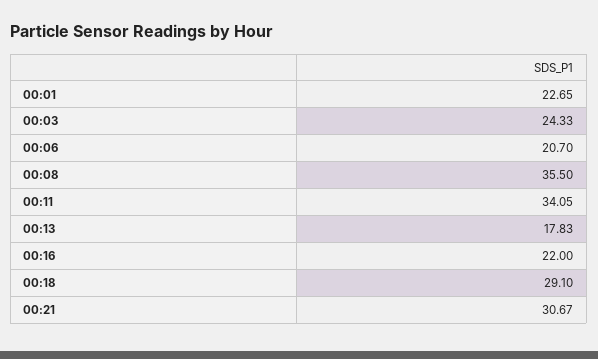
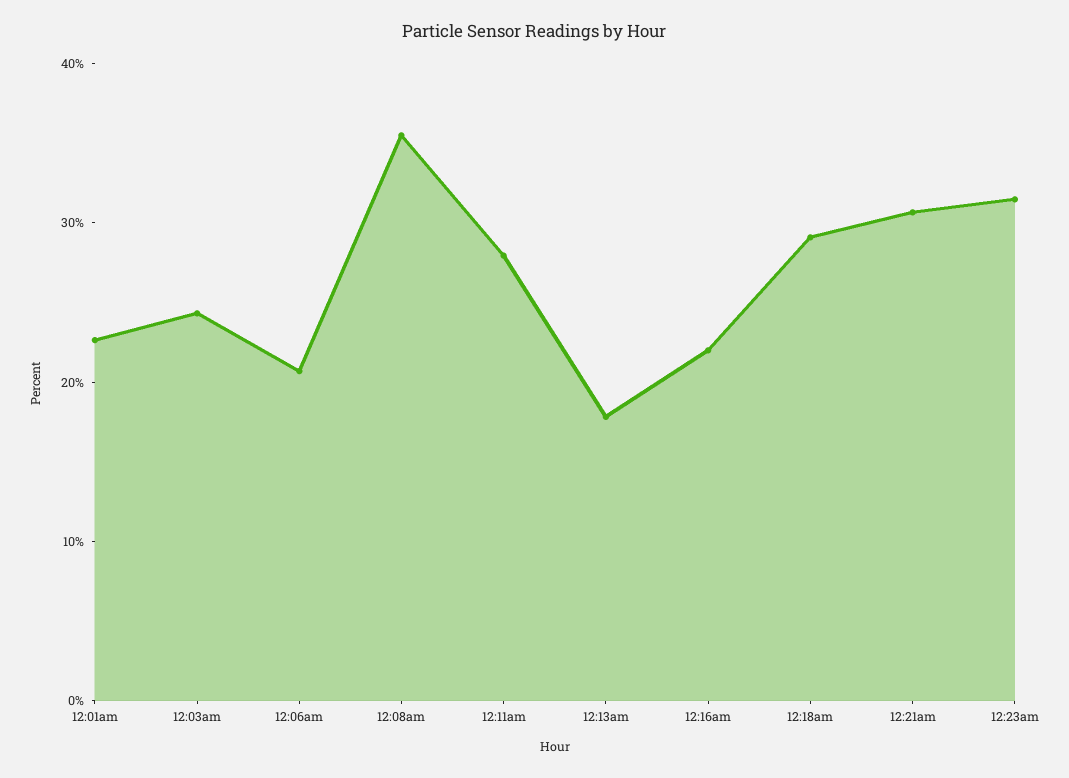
00:11: 34.05 -> 28
12:23am: none -> 32

